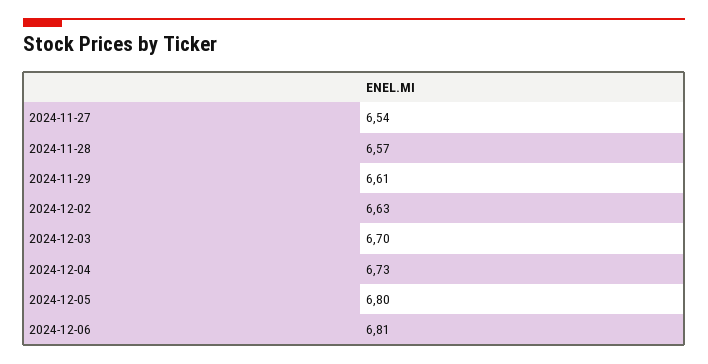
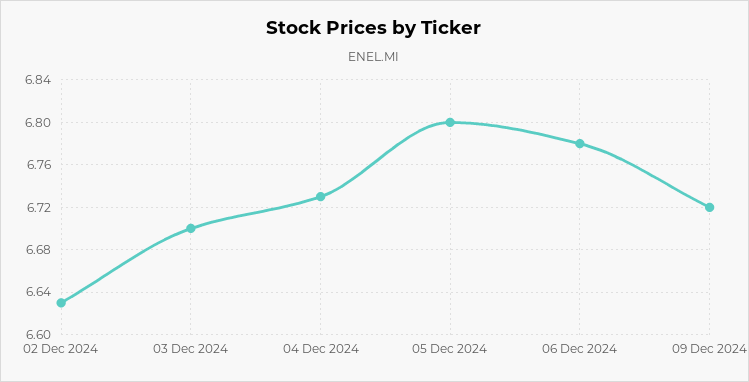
2024-11-27: 6.54 -> none
2024-11-28: 6.57 -> none
2024-11-29: 6.61 -> none
2024-12-06: 6.81 -> 6.78
09 Dec 2024: none -> 6.72

